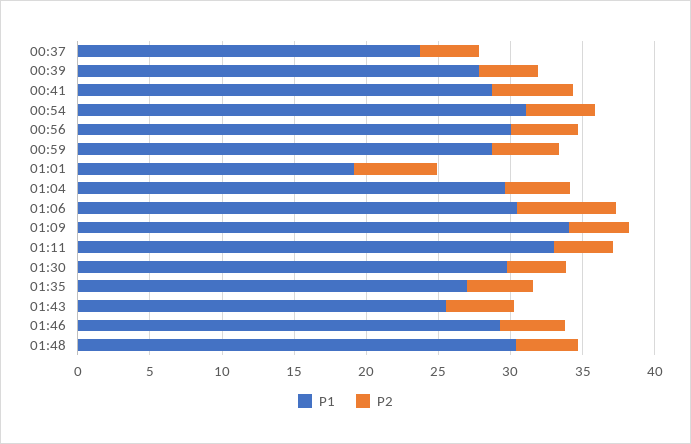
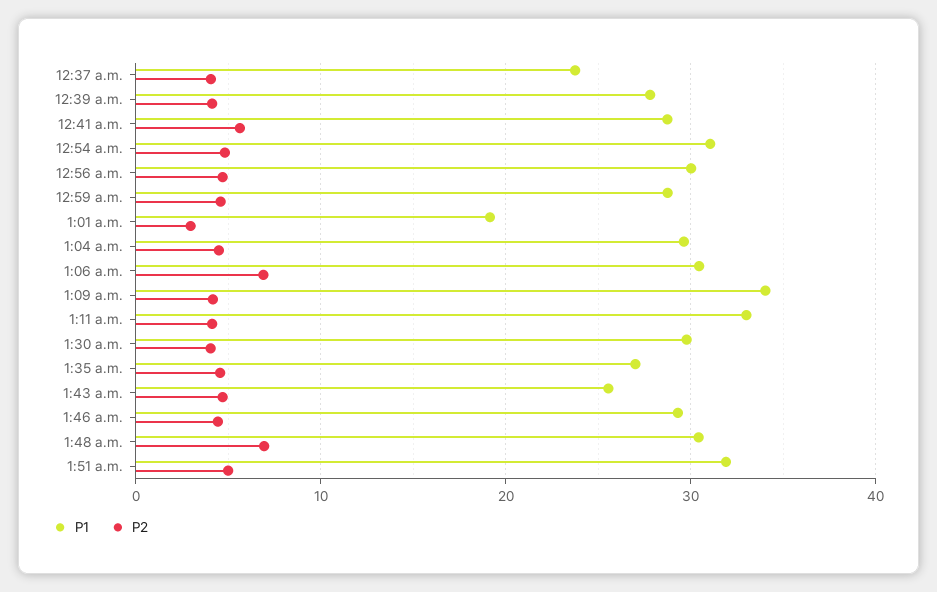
P2, 01:01: 6 -> 3
P2, 01:48: 4 -> 7
P1, 1:51 a.m.: none -> 32
P2, 1:51 a.m.: none -> 5

